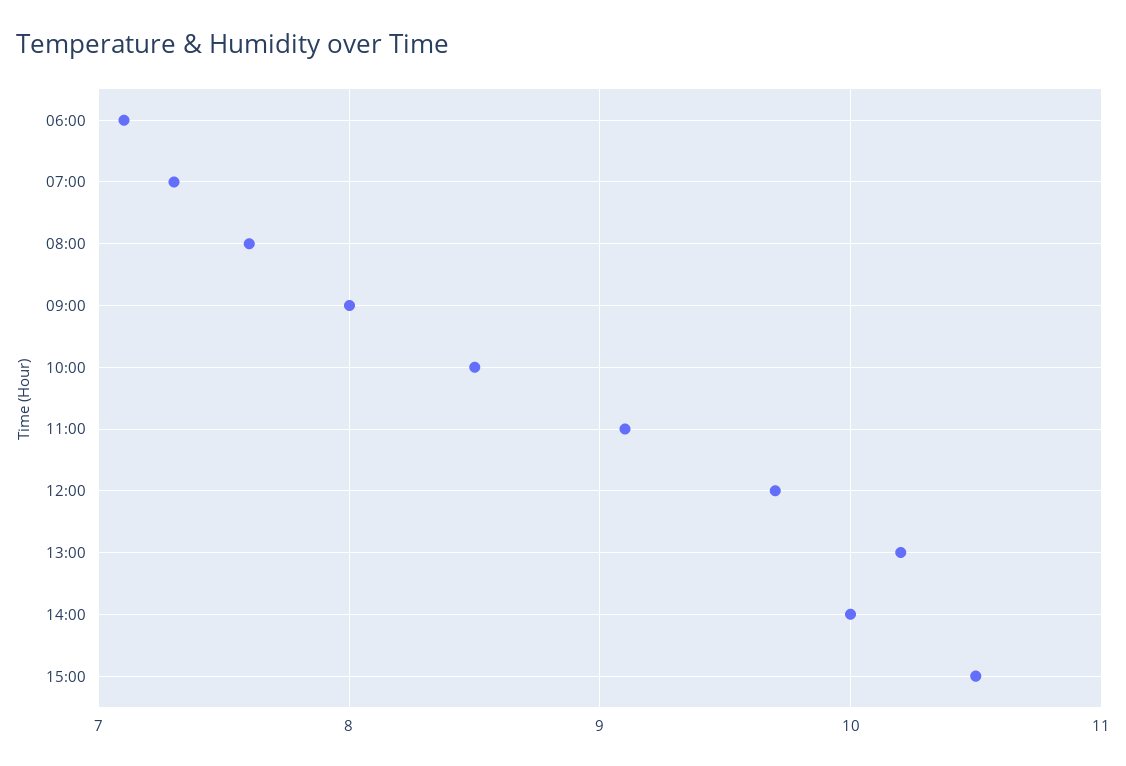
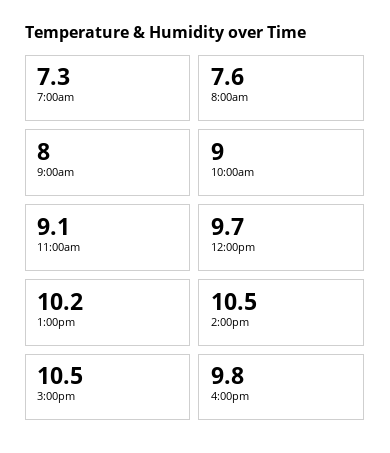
06:00: 7.1 -> none
10:00: 8.5 -> 9
14:00: 10 -> 10.5
4:00pm: none -> 9.8

